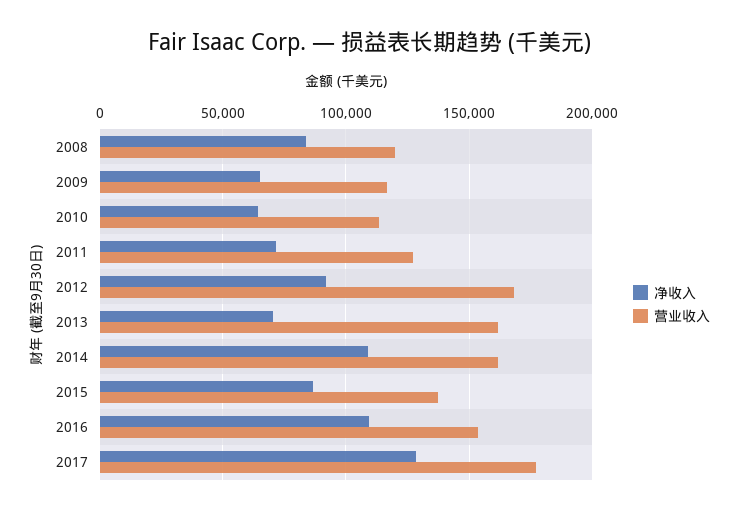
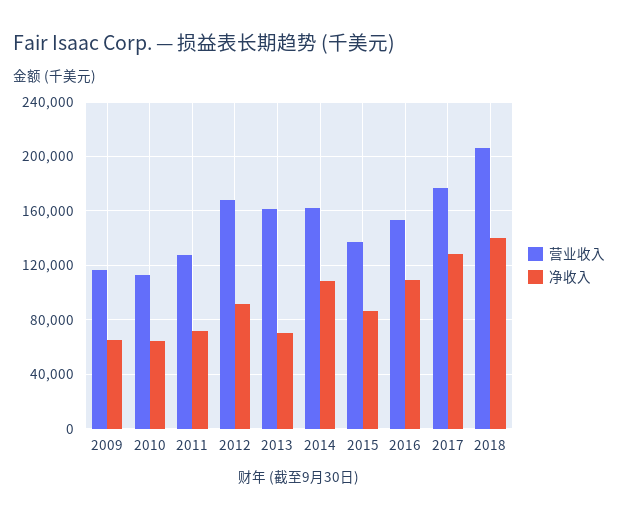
净收入, 2008: 85000 -> none
营业收入, 2008: 120000 -> none
营业收入, 2018: none -> 205000
净收入, 2018: none -> 140000

